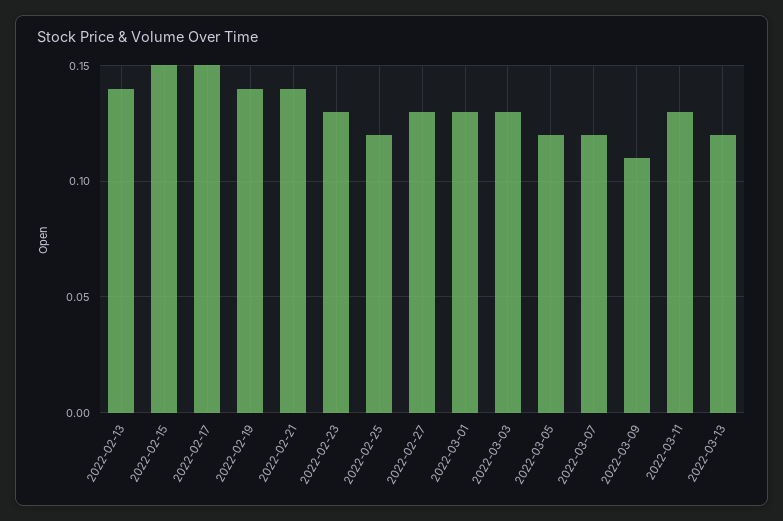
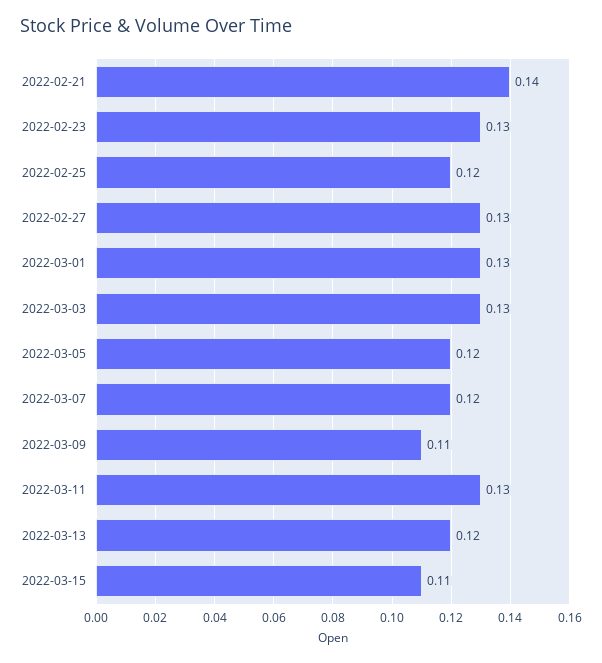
2022-02-13: 0.14 -> none
2022-02-15: 0.15 -> none
2022-02-17: 0.15 -> none
2022-02-19: 0.14 -> none
2022-03-15: none -> 0.11

